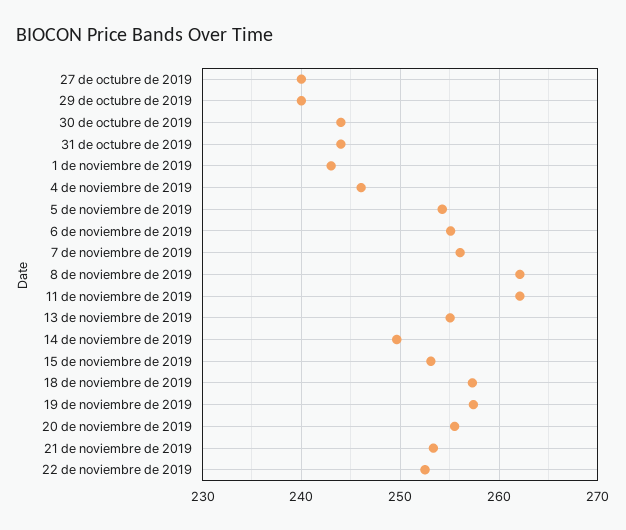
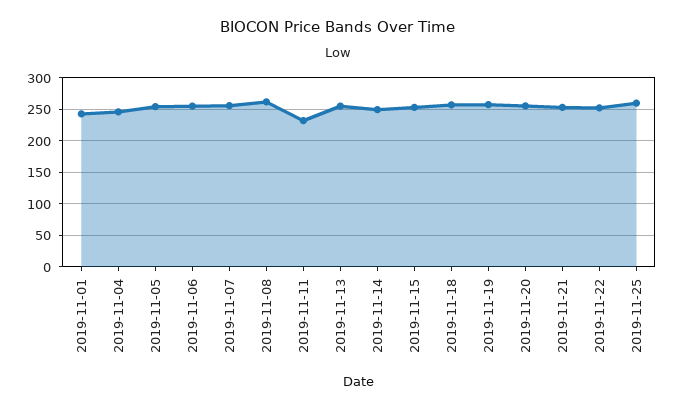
27 de octubre de 2019: 240 -> none
29 de octubre de 2019: 240 -> none
30 de octubre de 2019: 244 -> none
31 de octubre de 2019: 244 -> none
11 de noviembre de 2019: 262 -> 230
2019-11-25: none -> 260

